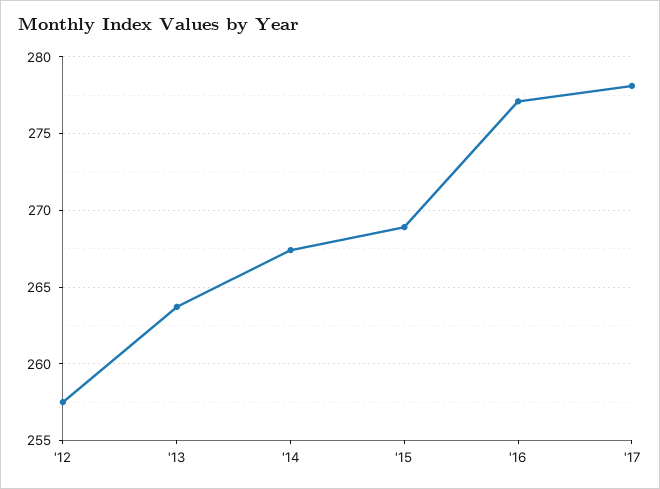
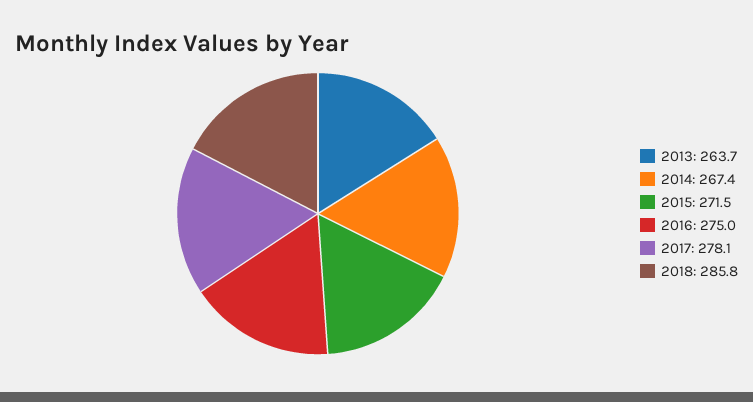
'12: 257.5 -> none
'15: 269 -> 271.5
'16: 277 -> 275
2018: none -> 285.8

